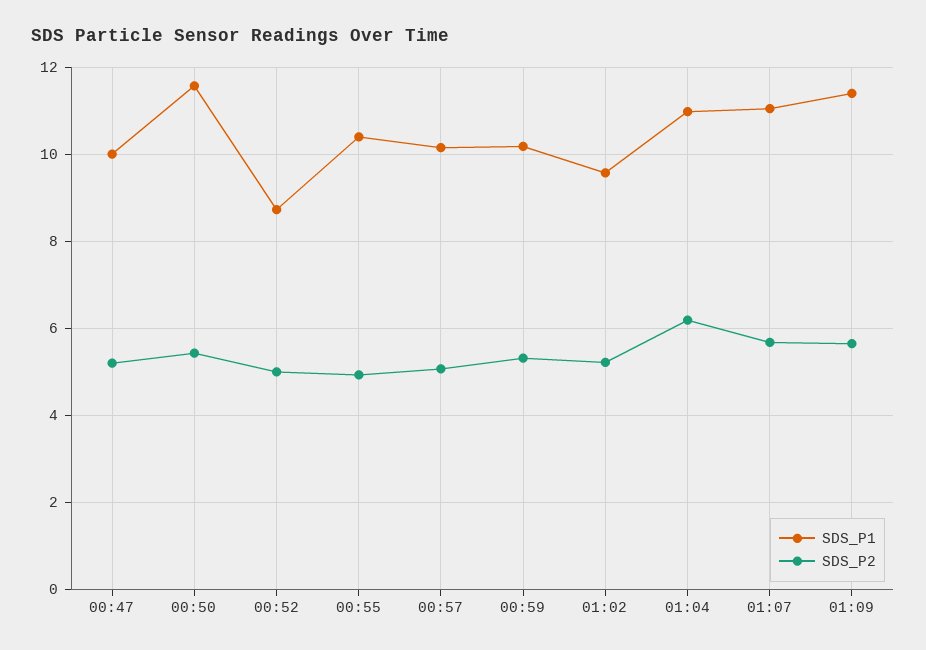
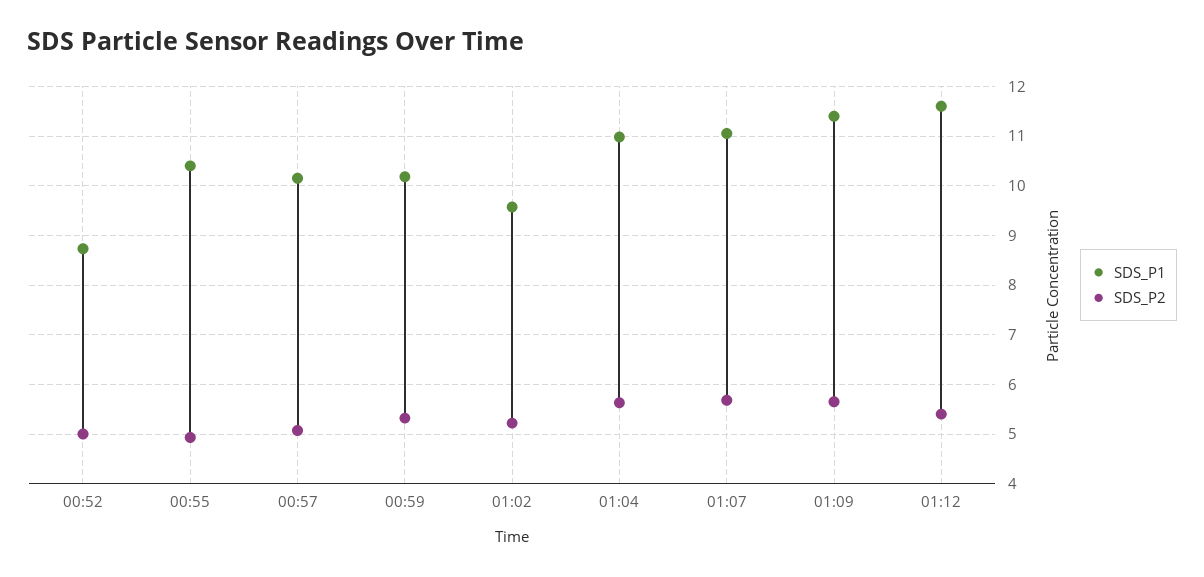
SDS_P1, 00:47: 10 -> none
SDS_P2, 00:47: 5.2 -> none
SDS_P1, 00:50: 11.6 -> none
SDS_P2, 00:50: 5.4 -> none
SDS_P2, 01:04: 6.2 -> 5.6
SDS_P1, 01:12: none -> 11.6
SDS_P2, 01:12: none -> 5.4

